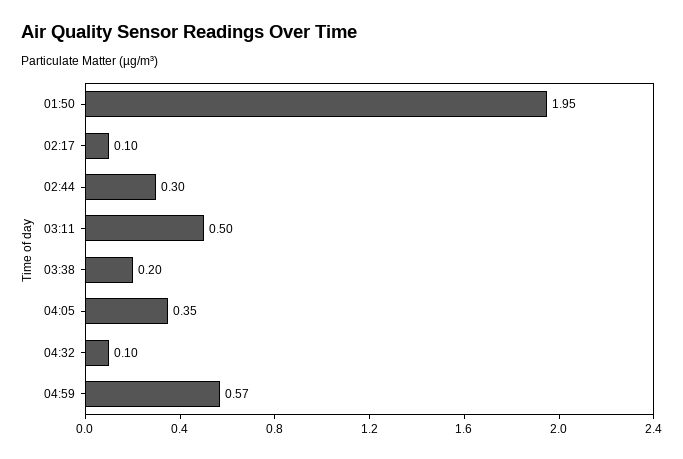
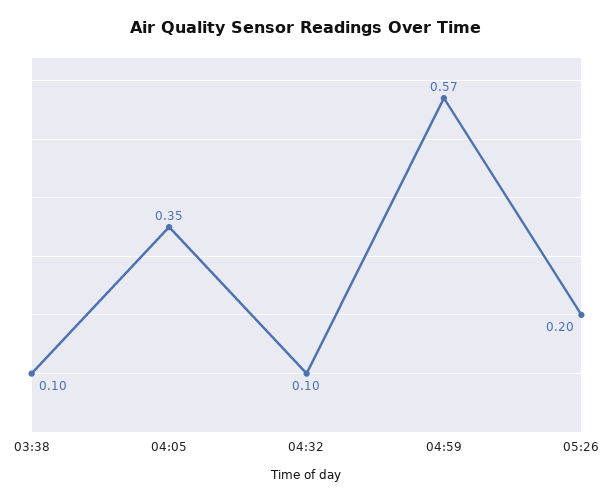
01:50: 1.95 -> none
02:17: 0.1 -> none
02:44: 0.3 -> none
03:11: 0.5 -> none
03:38: 0.2 -> 0.1
05:26: none -> 0.2

